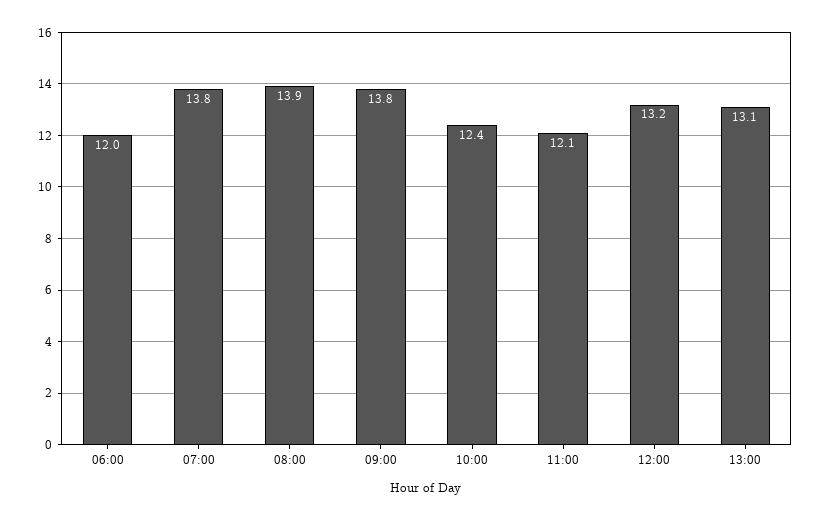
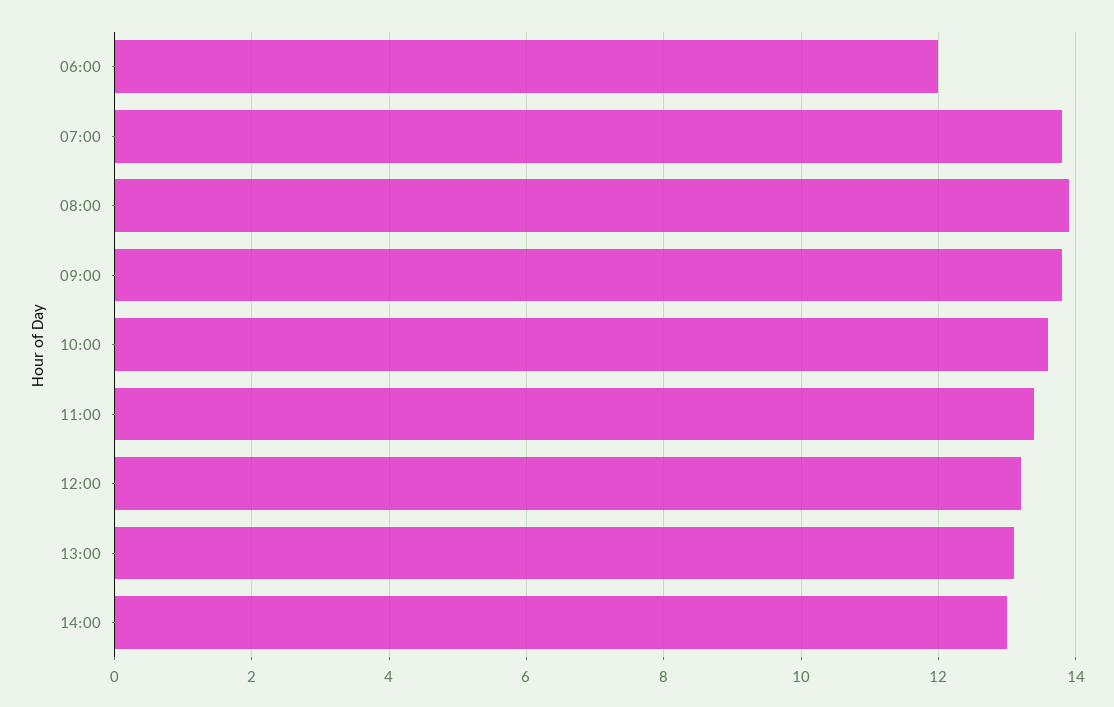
10:00: 12.4 -> 13.5
11:00: 12.1 -> 13.5
14:00: none -> 13

